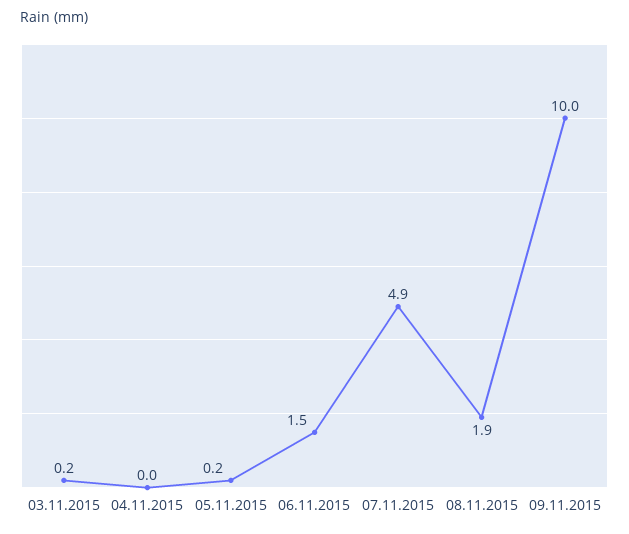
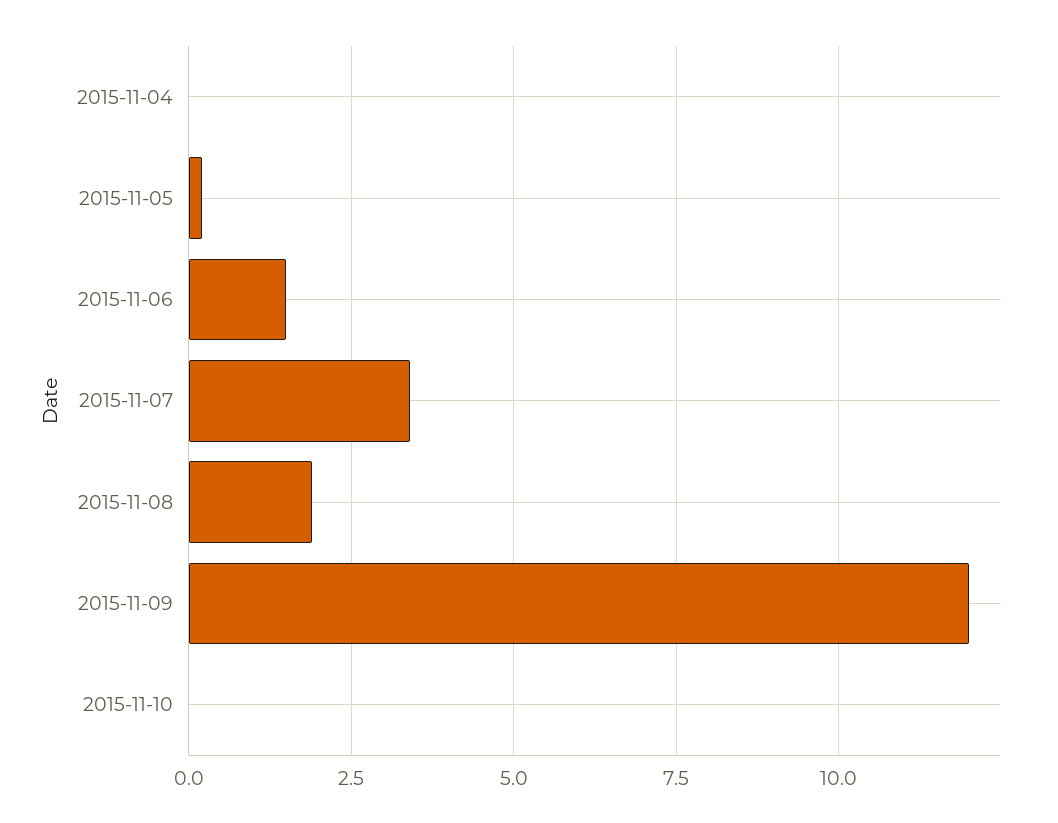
03.11.2015: 0.2 -> none
07.11.2015: 4.9 -> 3.5
09.11.2015: 10 -> 12
2015-11-10: none -> 0

